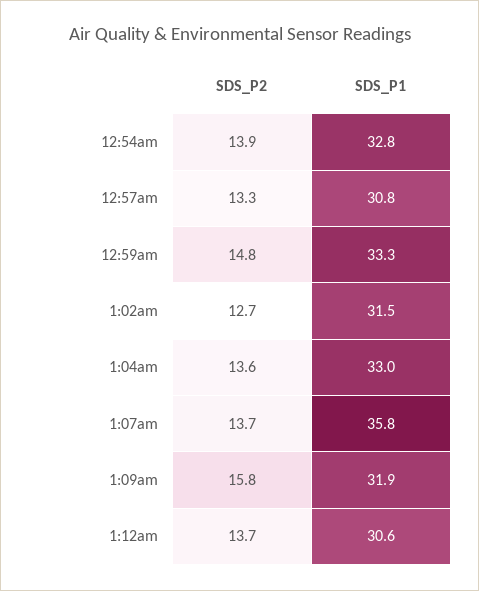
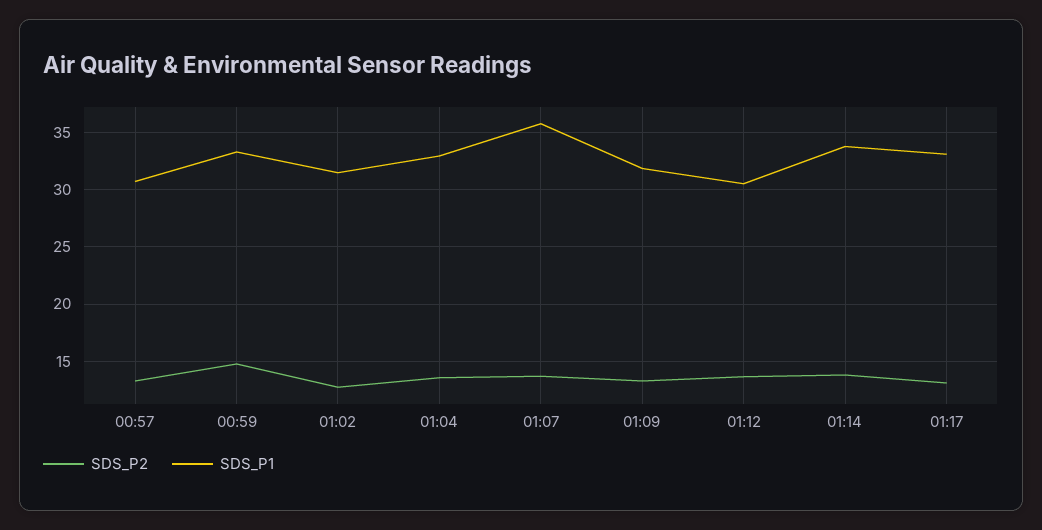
SDS_P2, 12:54am: 13.9 -> none
SDS_P1, 12:54am: 32.8 -> none
SDS_P2, 1:09am: 15.8 -> 13
SDS_P2, 01:14: none -> 14
SDS_P1, 01:14: none -> 34
SDS_P2, 01:17: none -> 13
SDS_P1, 01:17: none -> 33

